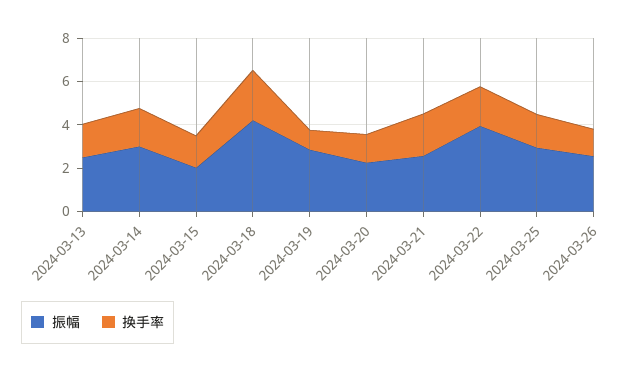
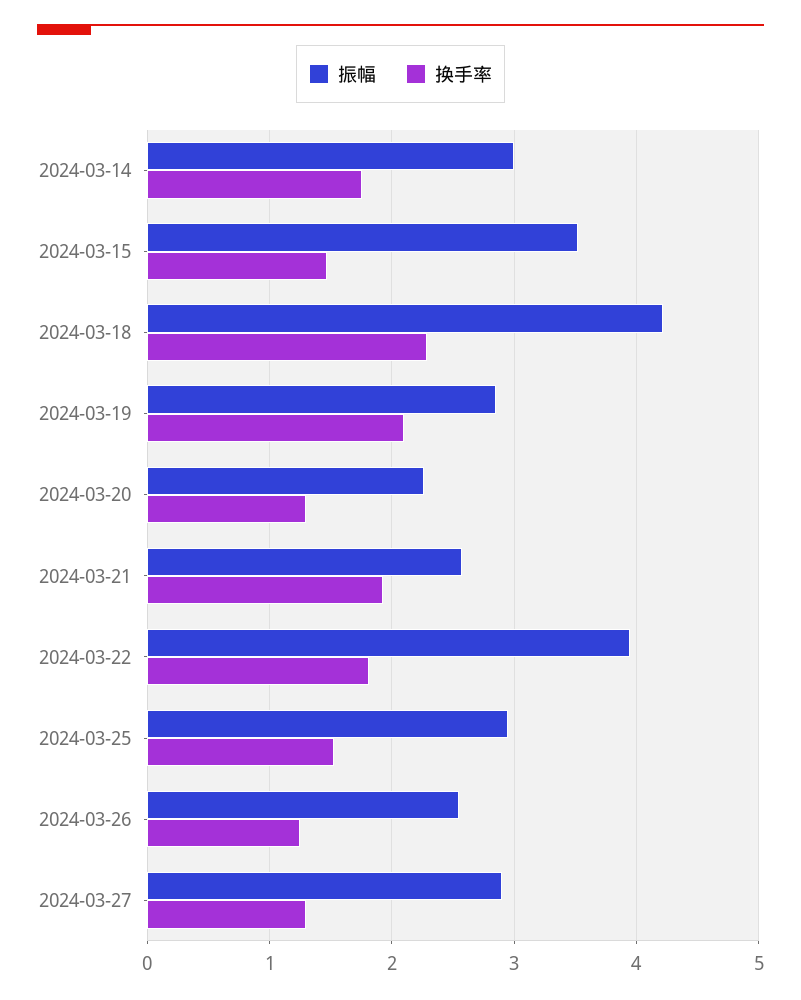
振幅, 2024-03-13: 2.5 -> none
换手率, 2024-03-13: 1.5 -> none
振幅, 2024-03-15: 2 -> 3.5
换手率, 2024-03-19: 1 -> 2.1
振幅, 2024-03-27: none -> 2.9
换手率, 2024-03-27: none -> 1.3

